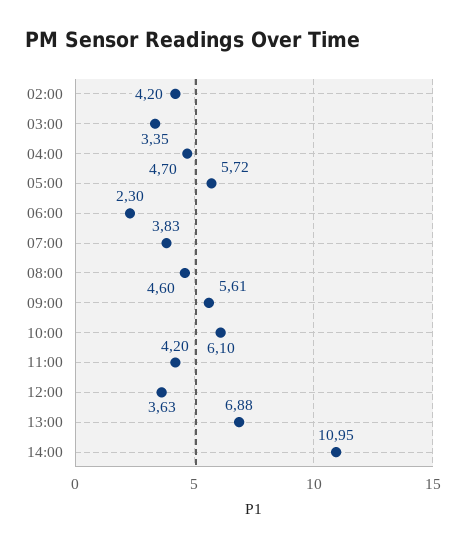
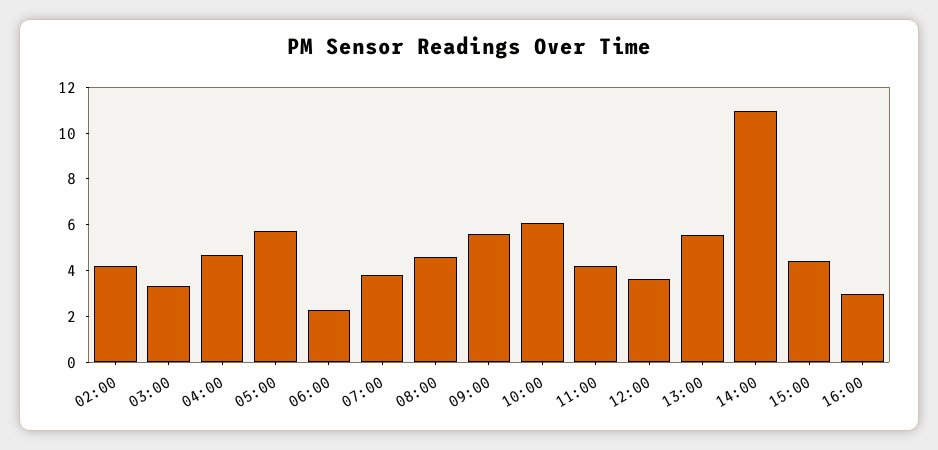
13:00: 6.88 -> 5.5
15:00: none -> 4.5
16:00: none -> 3

